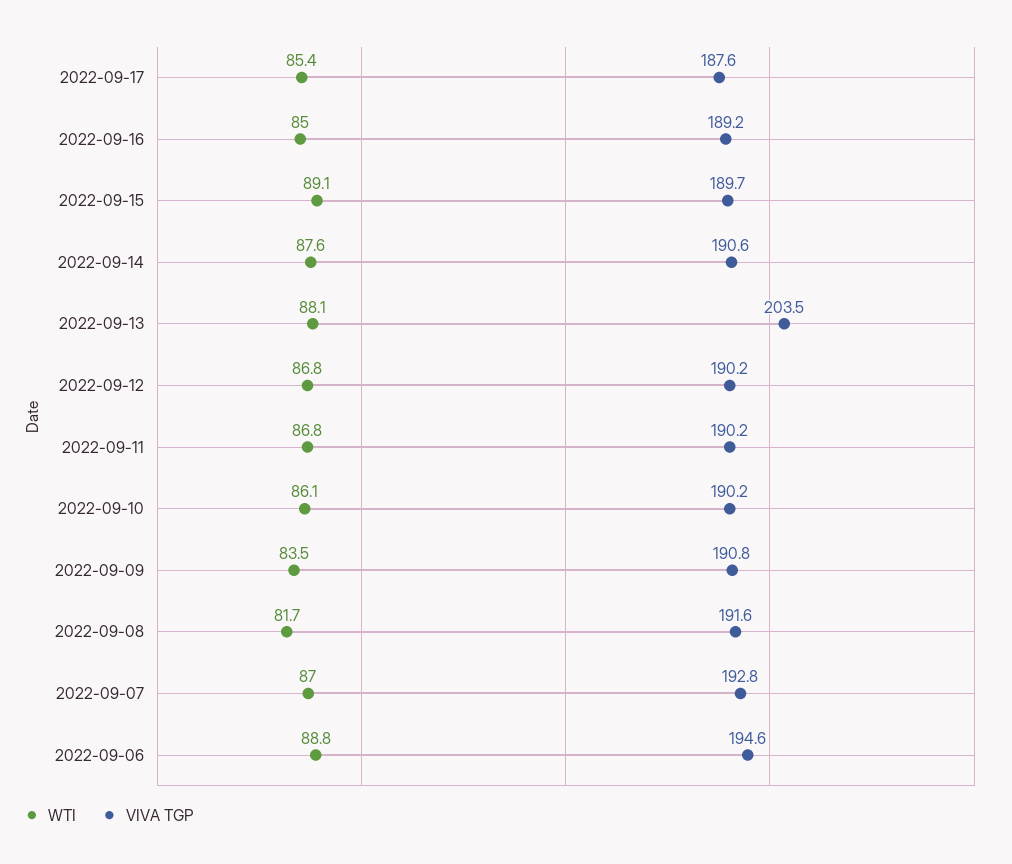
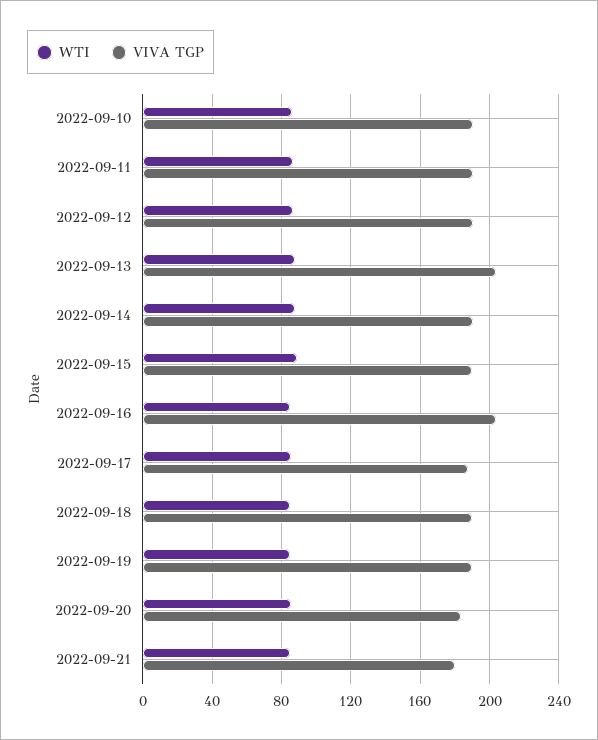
VIVA TGP, 2022-09-16: 189.2 -> 205
WTI, 2022-09-09: 83.5 -> none
VIVA TGP, 2022-09-09: 190.8 -> none
WTI, 2022-09-08: 81.7 -> none
VIVA TGP, 2022-09-08: 191.6 -> none
WTI, 2022-09-07: 87 -> none
VIVA TGP, 2022-09-07: 192.8 -> none
WTI, 2022-09-06: 88.8 -> none
VIVA TGP, 2022-09-06: 194.6 -> none
WTI, 2022-09-18: none -> 85
VIVA TGP, 2022-09-18: none -> 190
WTI, 2022-09-19: none -> 85
VIVA TGP, 2022-09-19: none -> 190
WTI, 2022-09-20: none -> 85
VIVA TGP, 2022-09-20: none -> 185
WTI, 2022-09-21: none -> 85
VIVA TGP, 2022-09-21: none -> 180

